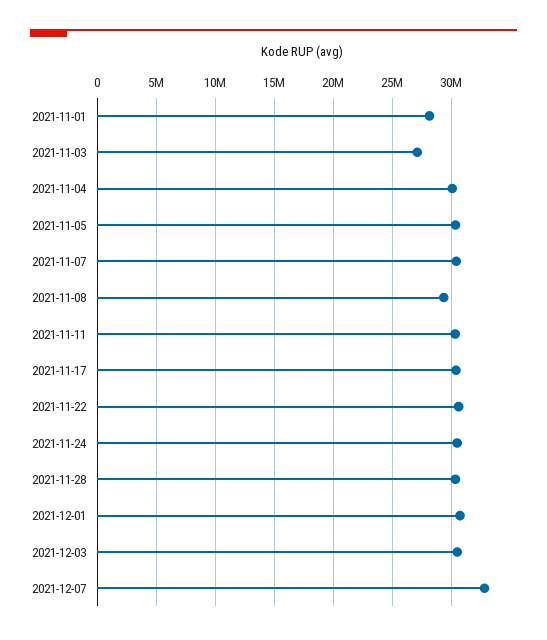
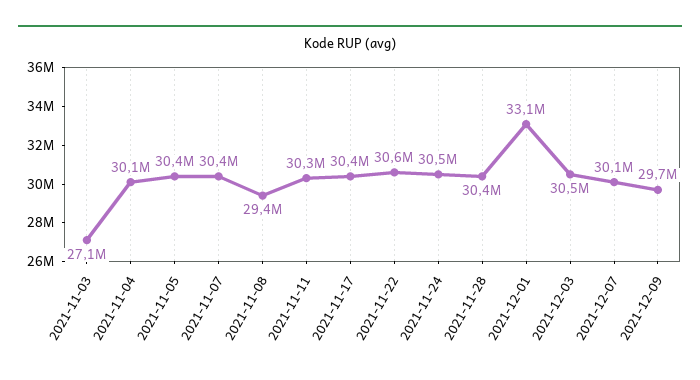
2021-11-01: 28000000 -> none
2021-12-01: 31000000 -> 33100000
2021-12-07: 33000000 -> 30100000
2021-12-09: none -> 29700000

